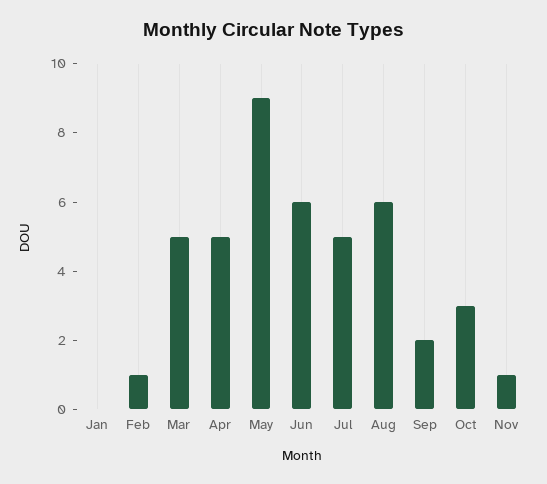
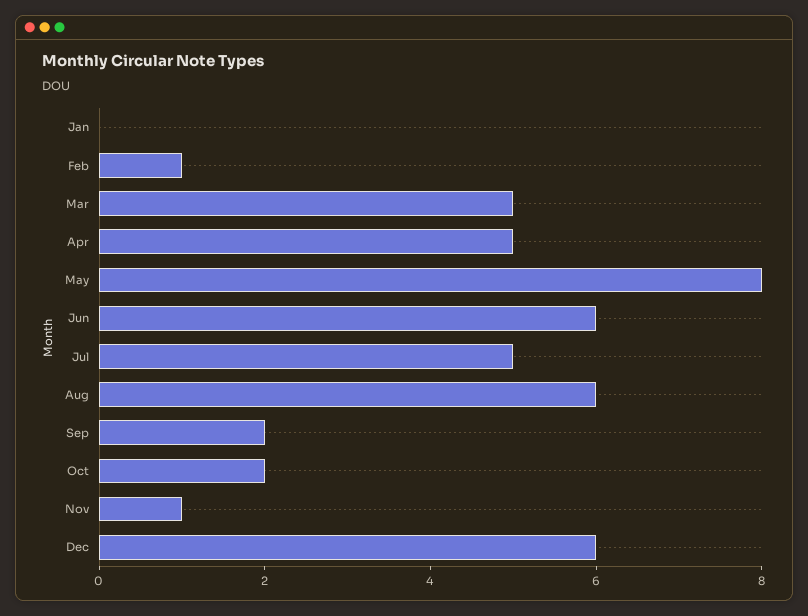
May: 9 -> 8
Oct: 3 -> 2
Dec: none -> 6

